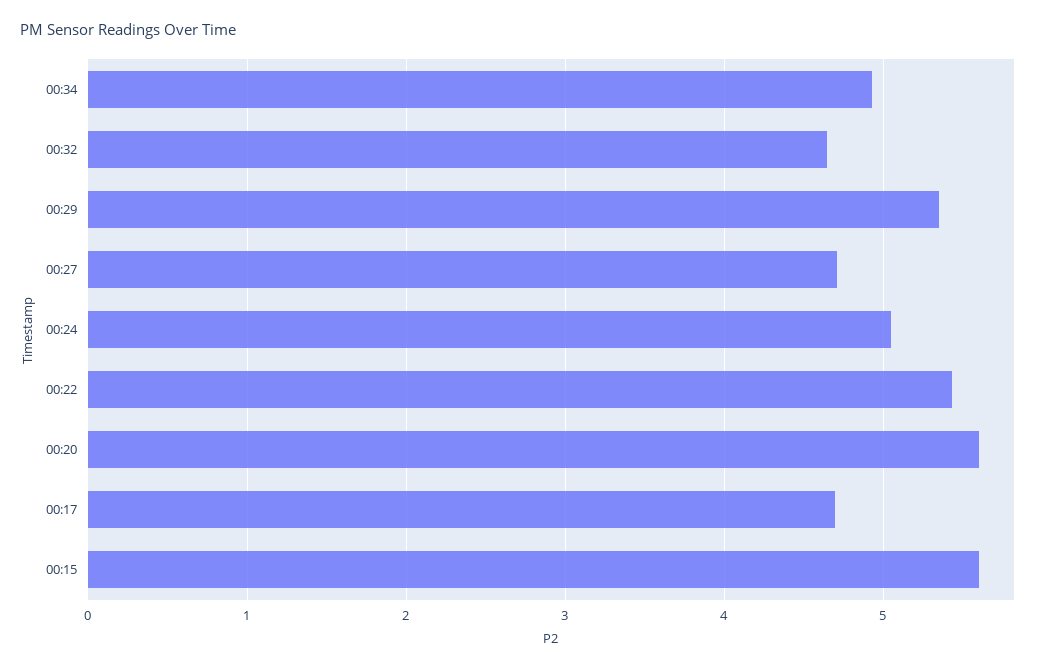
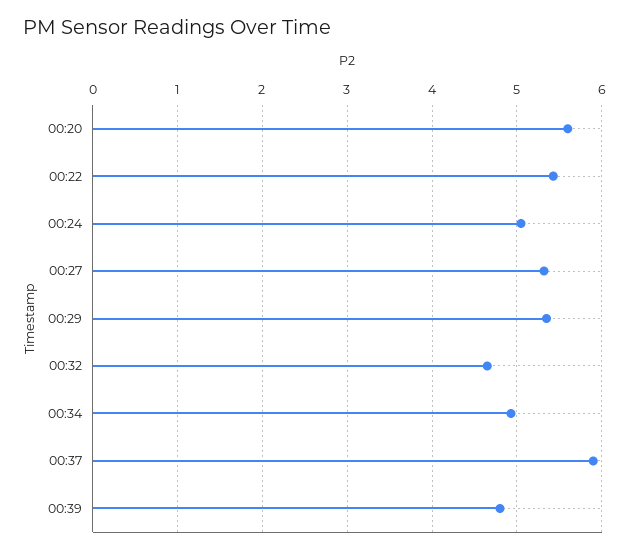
00:27: 4.7 -> 5.3
00:17: 4.7 -> none
00:15: 5.6 -> none
00:37: none -> 5.9
00:39: none -> 4.8

